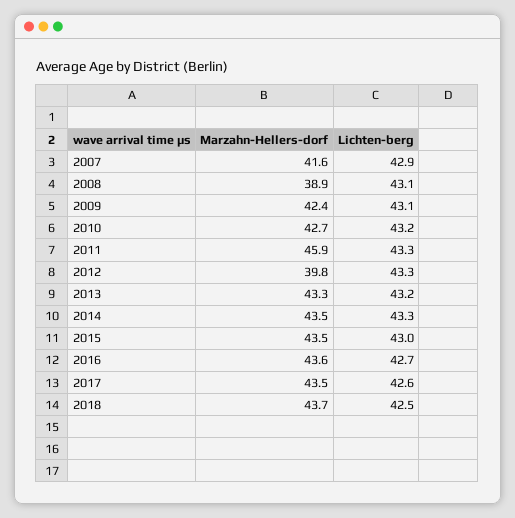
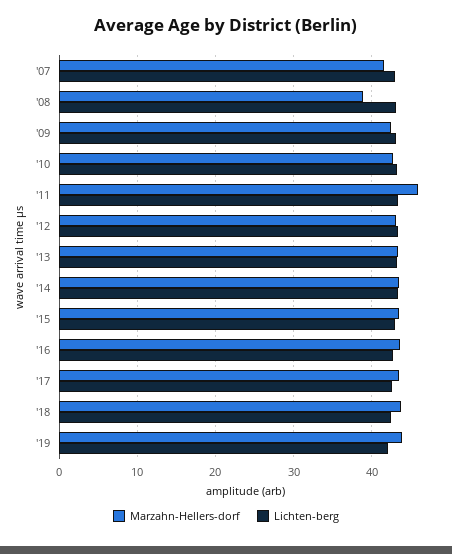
Marzahn-Hellers-dorf, 2012: 39.8 -> 43
Marzahn-Hellers-dorf, '19: none -> 44
Lichten-berg, '19: none -> 42

